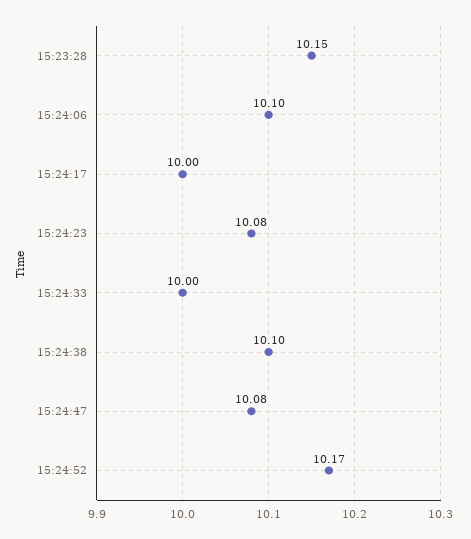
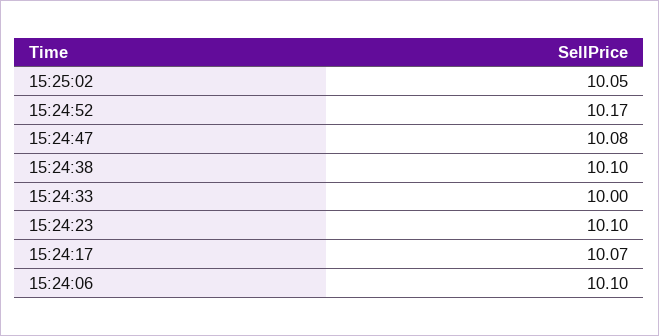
15:23:28: 10.15 -> none
15:24:17: 10 -> 10.07
15:24:23: 10.08 -> 10.1
15:25:02: none -> 10.05

